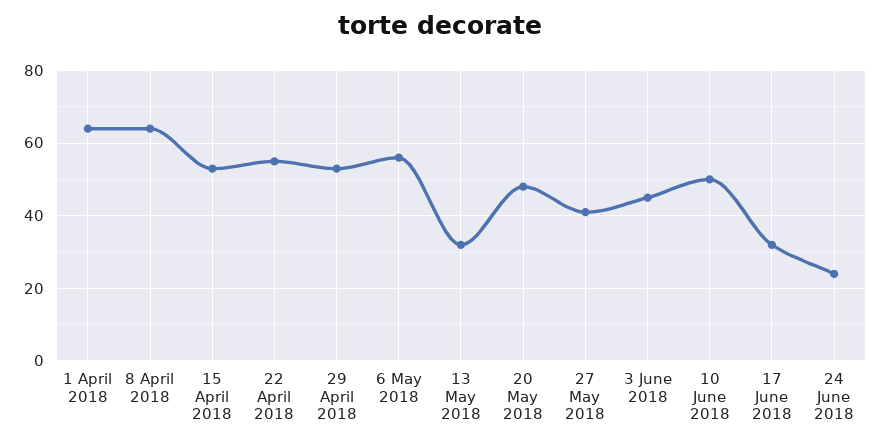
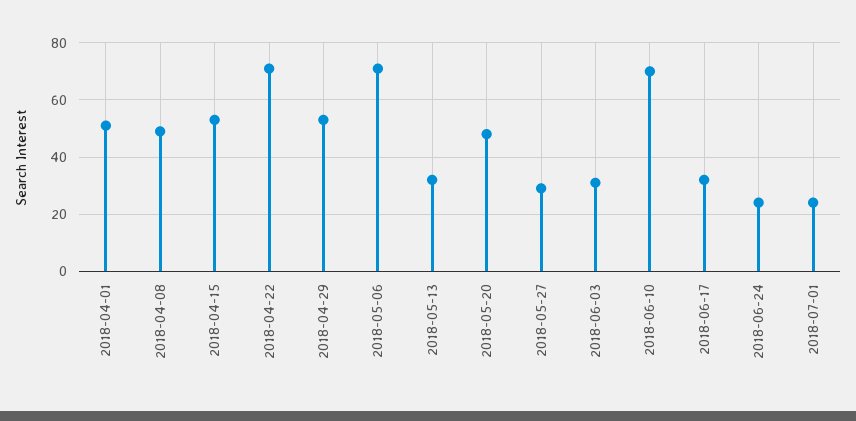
1 April 2018: 65 -> 50
8 April 2018: 65 -> 50
22 April 2018: 55 -> 70
6 May 2018: 55 -> 70
27 May 2018: 40 -> 30
3 June 2018: 45 -> 30
10 June 2018: 50 -> 70
2018-07-01: none -> 25

